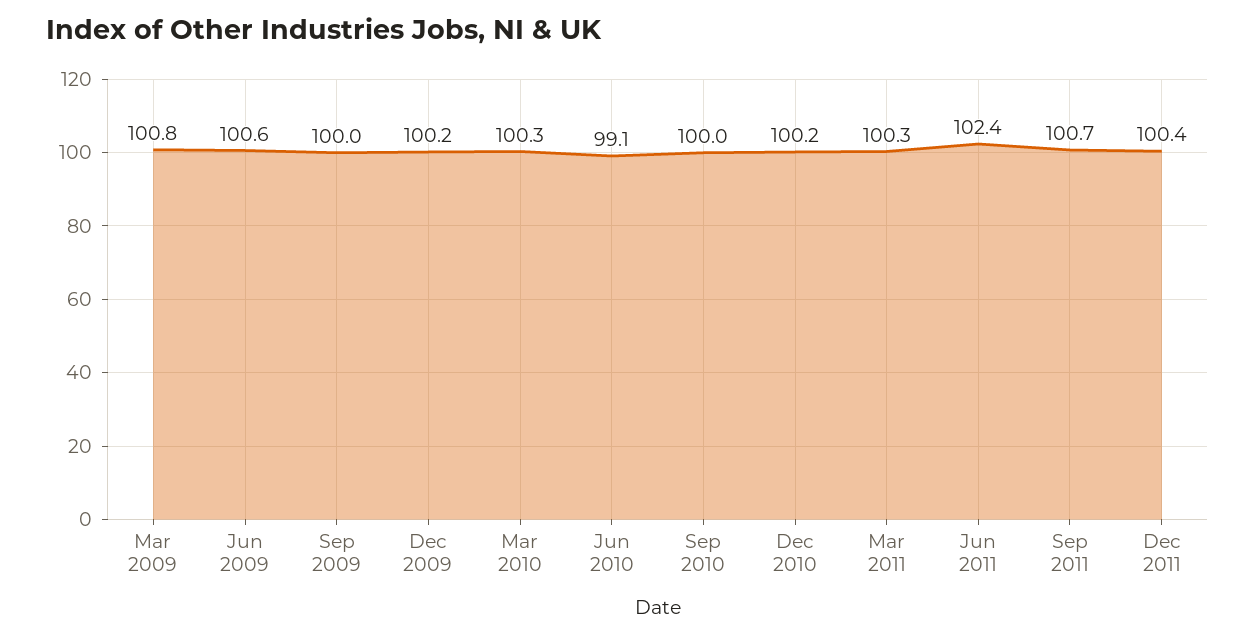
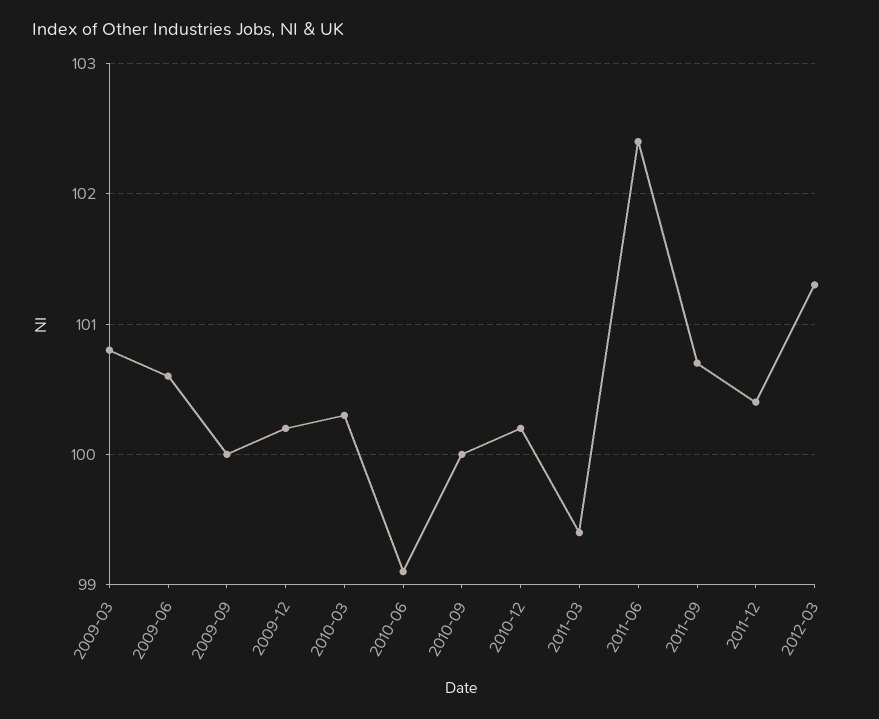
Mar 2011: 100.3 -> 99.4
2012-03: none -> 101.3

